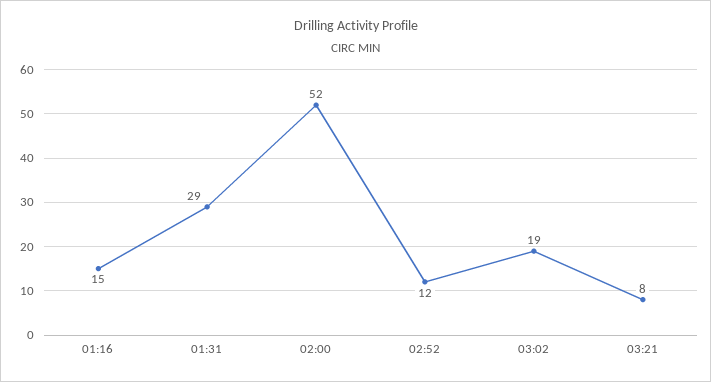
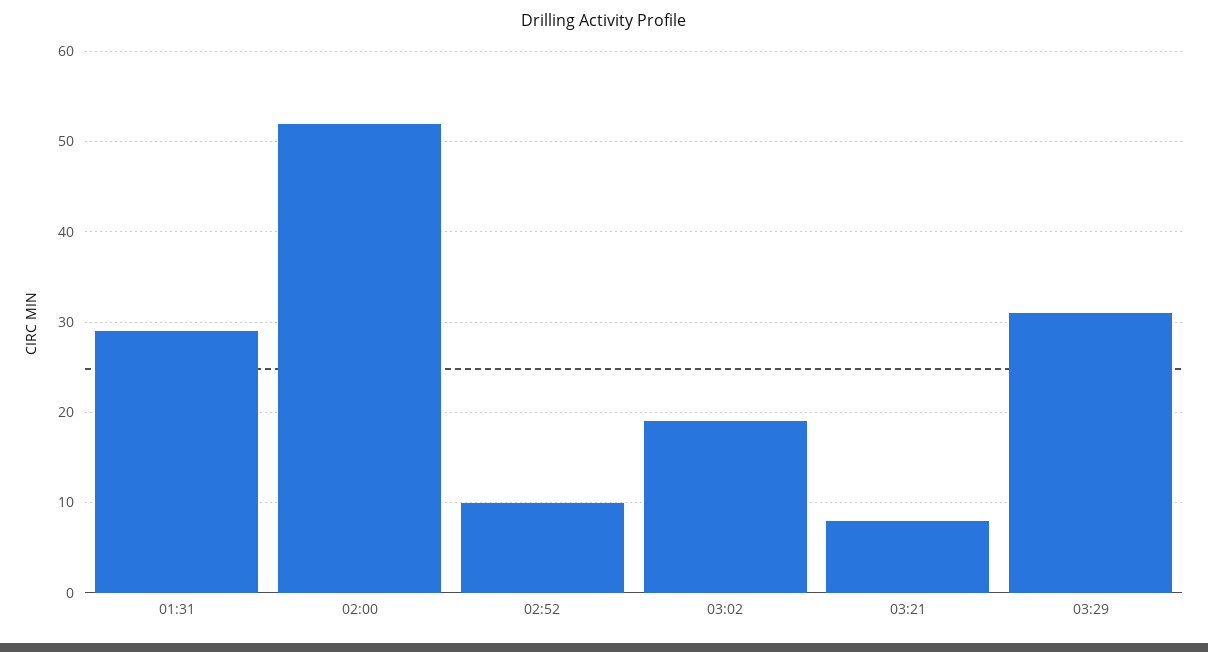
01:16: 15 -> none
02:52: 12 -> 10
03:29: none -> 31

